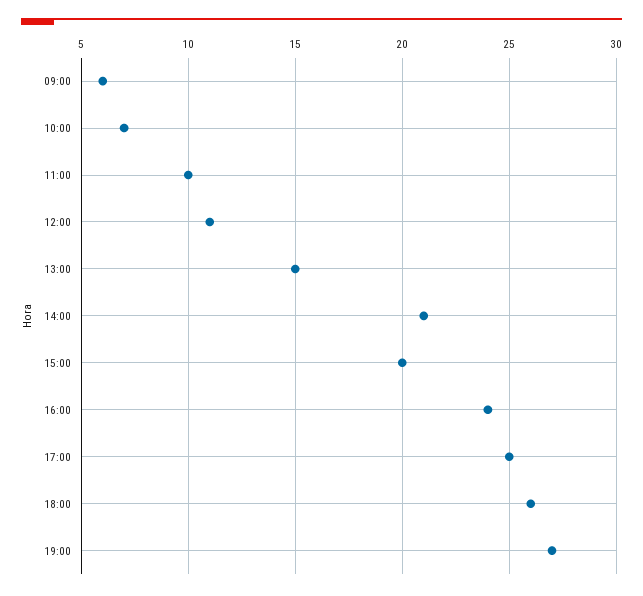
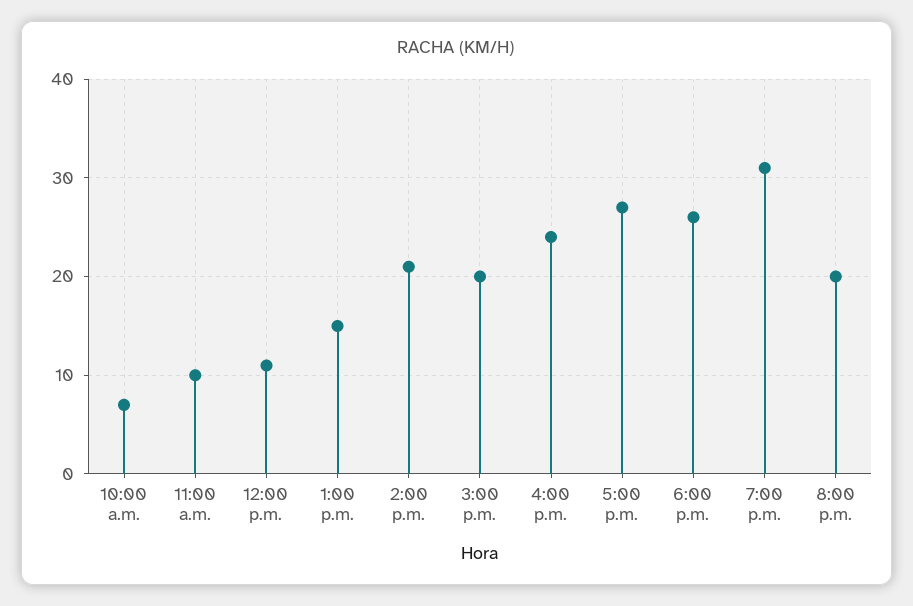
09:00: 6 -> none
17:00: 25 -> 27
19:00: 27 -> 31
8:00 p.m.: none -> 20

